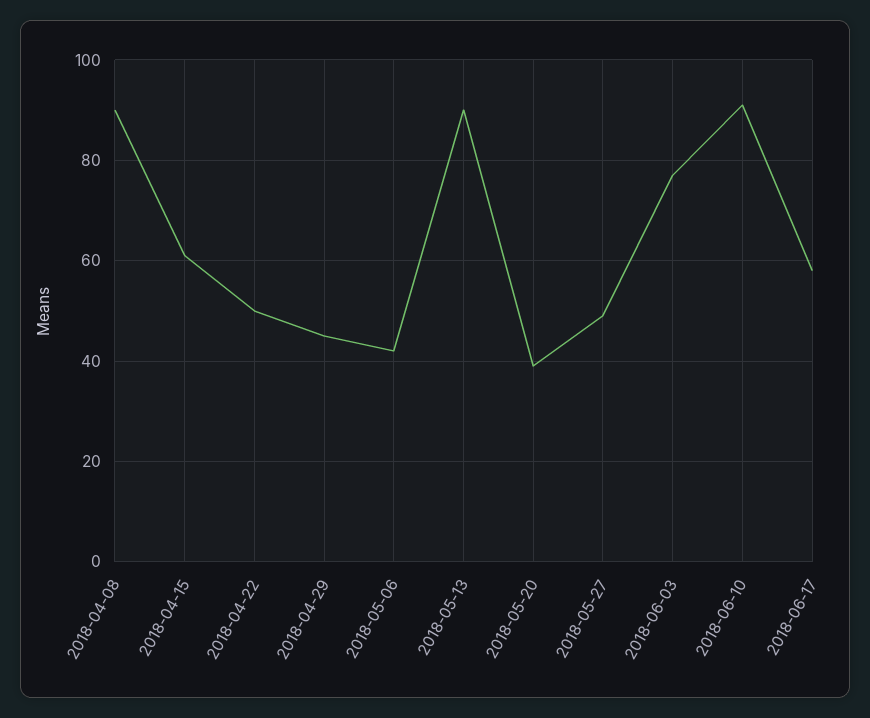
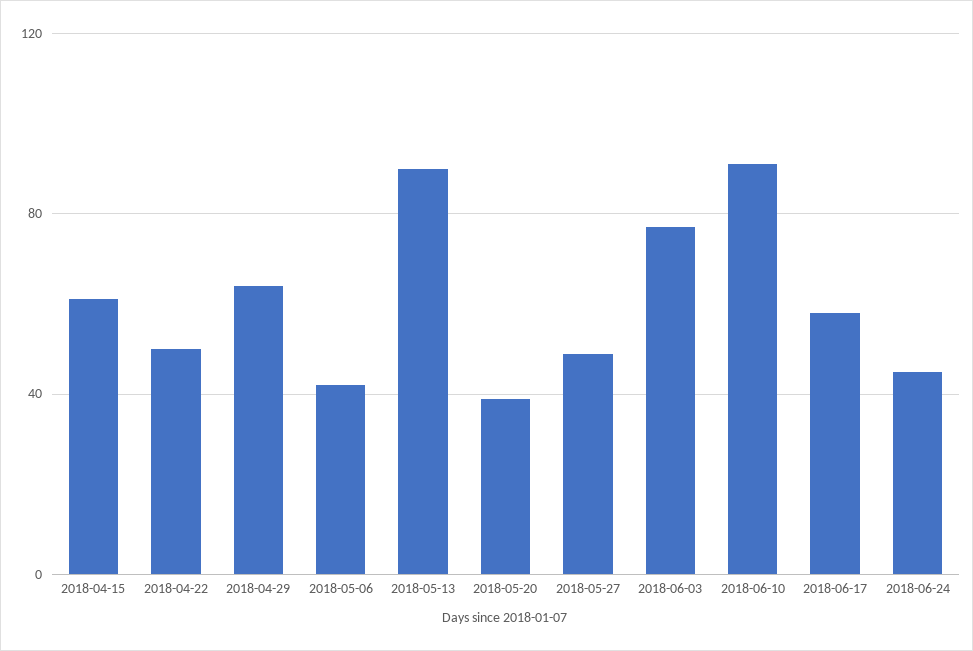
2018-04-08: 90 -> none
2018-04-29: 45 -> 65
2018-06-24: none -> 45

